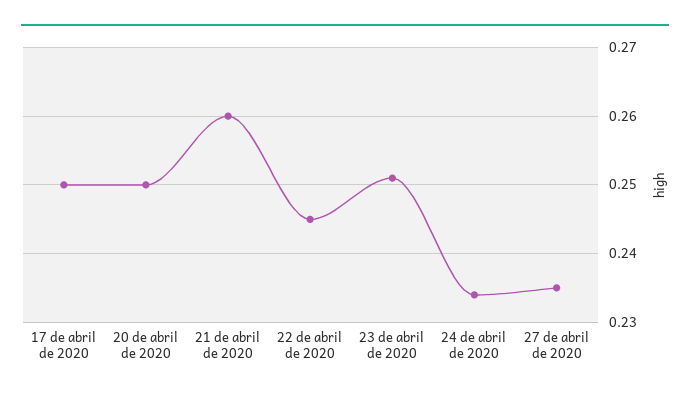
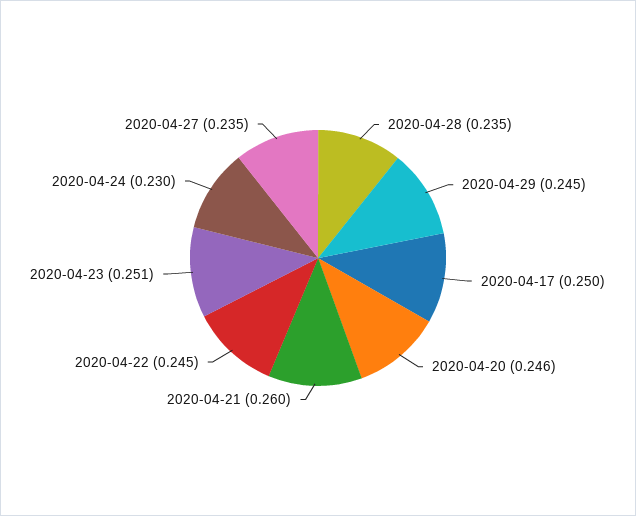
20 de abril de 2020: 0.25 -> 0.246
24 de abril de 2020: 0.234 -> 0.23
2020-04-28: none -> 0.235
2020-04-29: none -> 0.245

